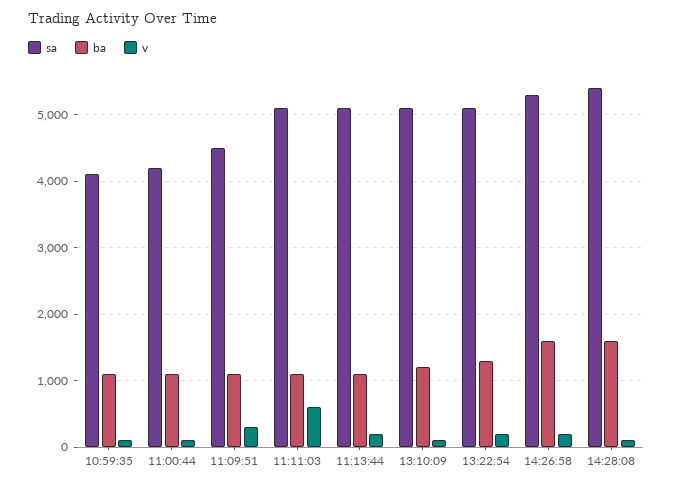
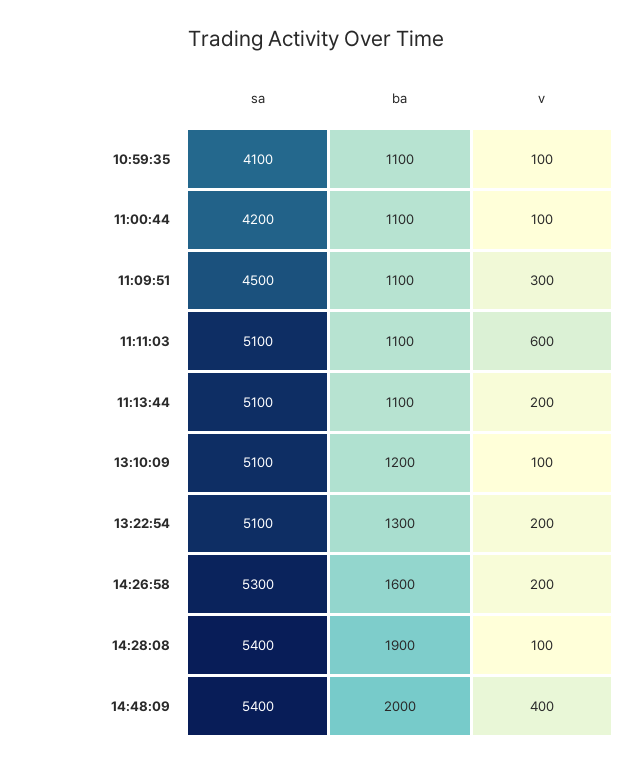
ba, 14:28:08: 1600 -> 1900
sa, 14:48:09: none -> 5400
ba, 14:48:09: none -> 2000
v, 14:48:09: none -> 400

